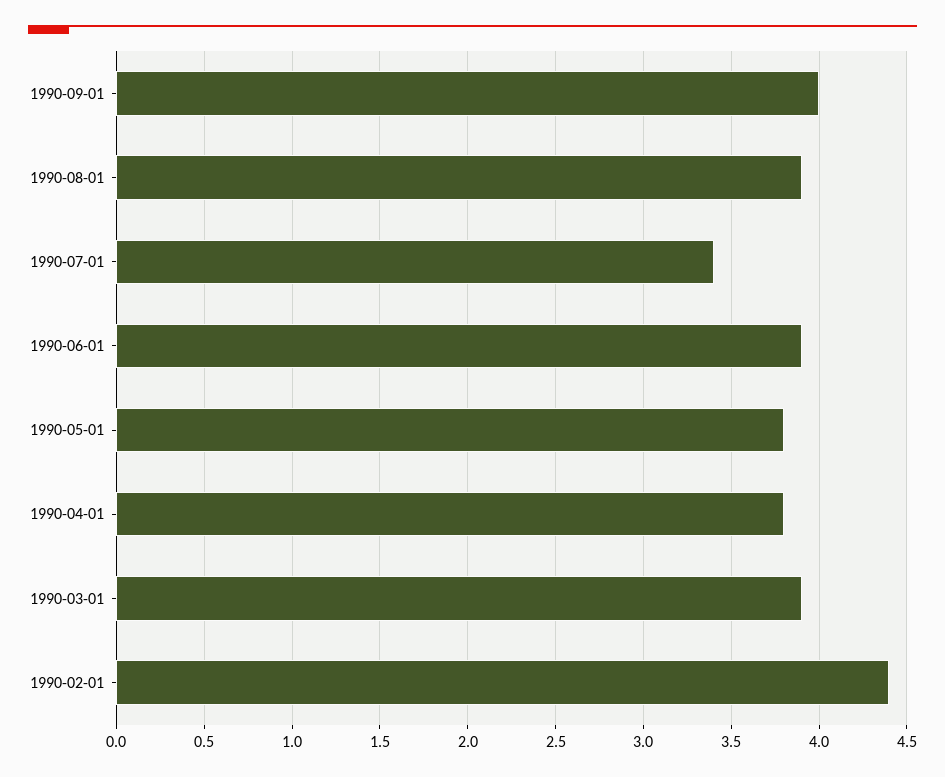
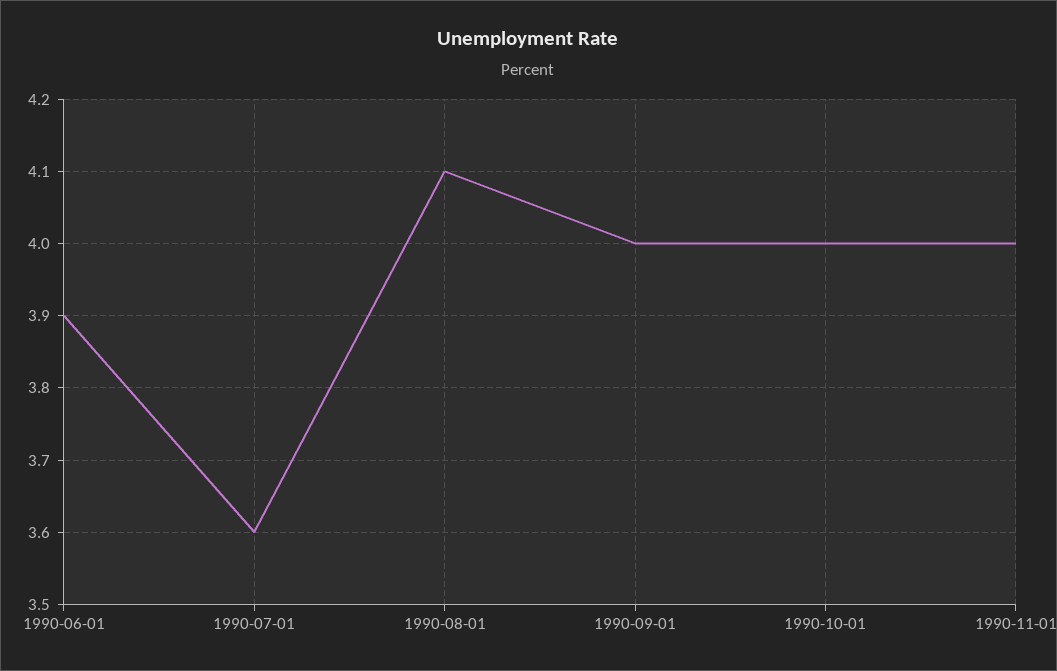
1990-08-01: 3.9 -> 4.1
1990-07-01: 3.4 -> 3.6
1990-05-01: 3.8 -> none
1990-04-01: 3.8 -> none
1990-03-01: 3.9 -> none
1990-02-01: 4.4 -> none
1990-10-01: none -> 4
1990-11-01: none -> 4

